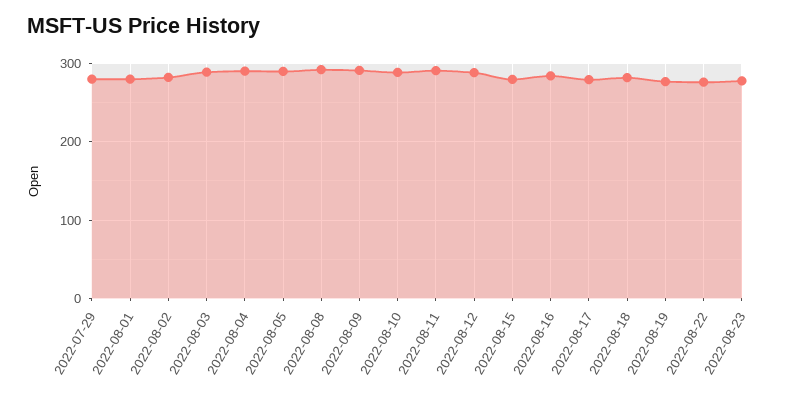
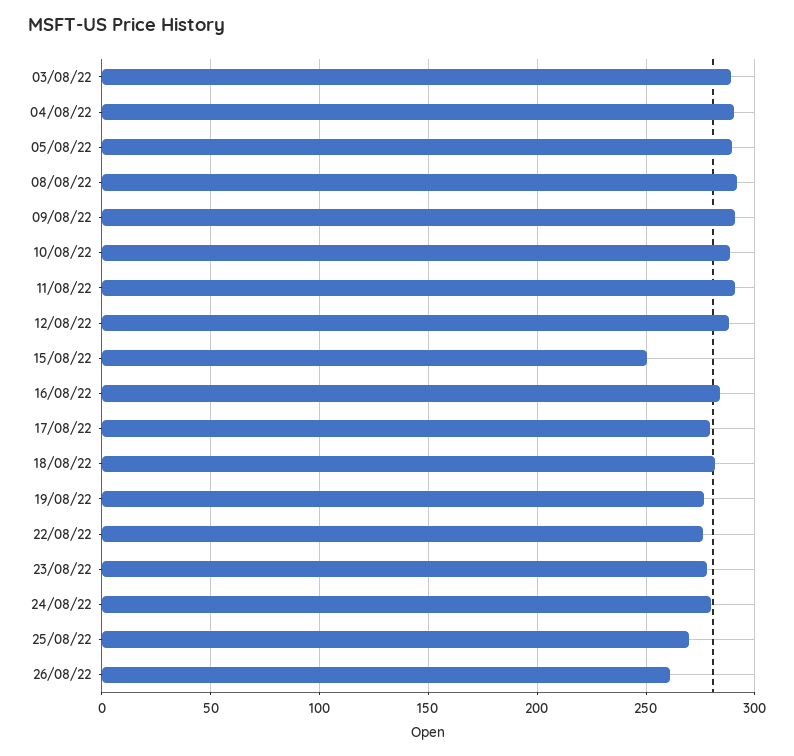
2022-07-29: 280 -> none
2022-08-01: 280 -> none
2022-08-02: 280 -> none
2022-08-15: 280 -> 250
24/08/22: none -> 280
25/08/22: none -> 270
26/08/22: none -> 260

